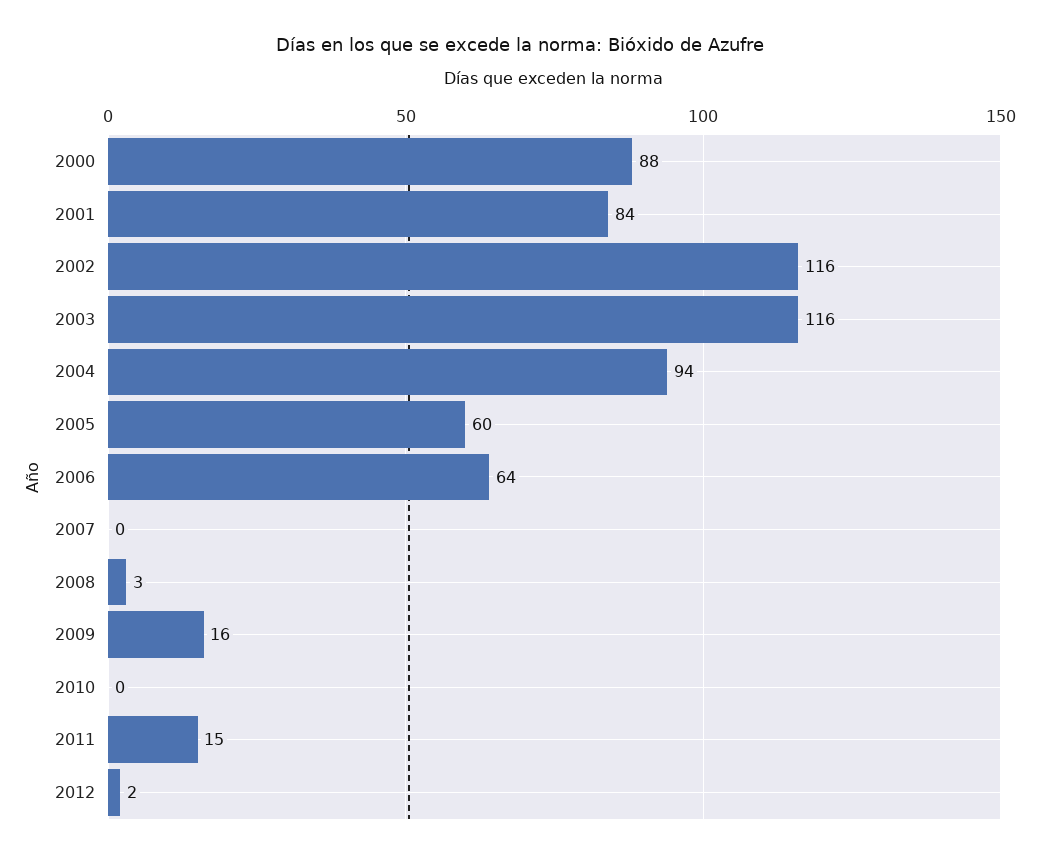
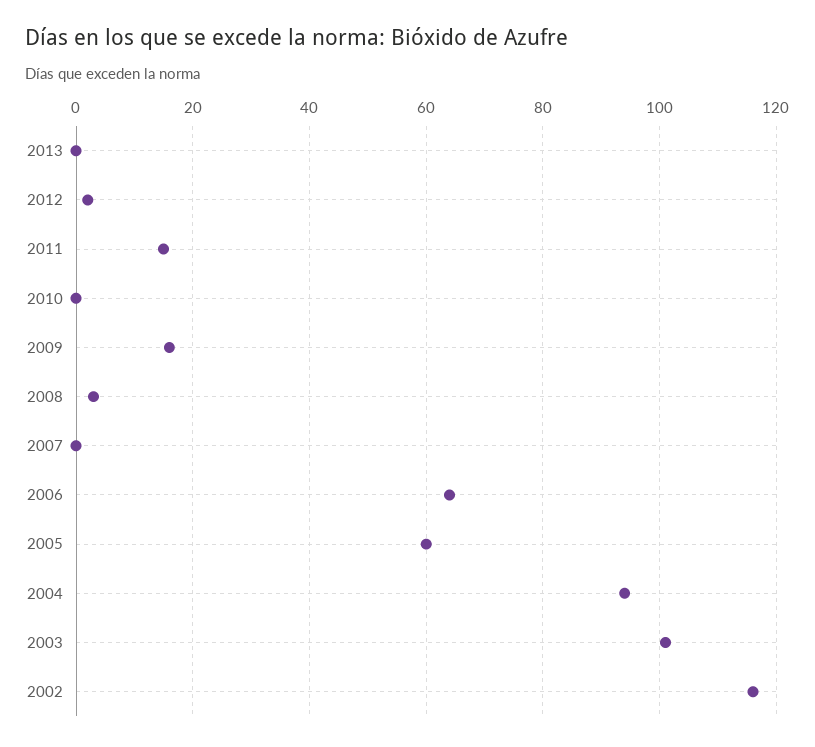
2000: 88 -> none
2001: 84 -> none
2003: 116 -> 100
2013: none -> 0

